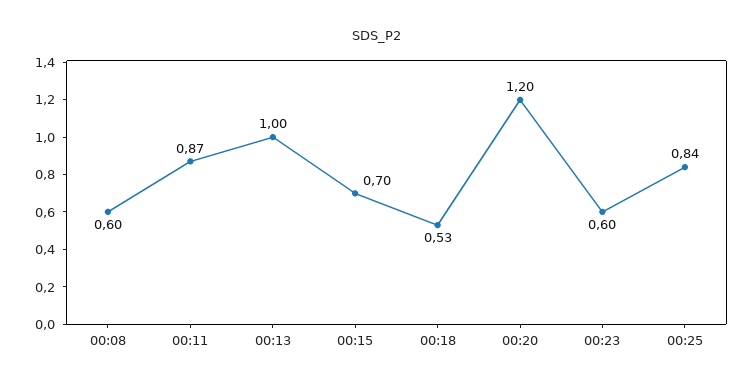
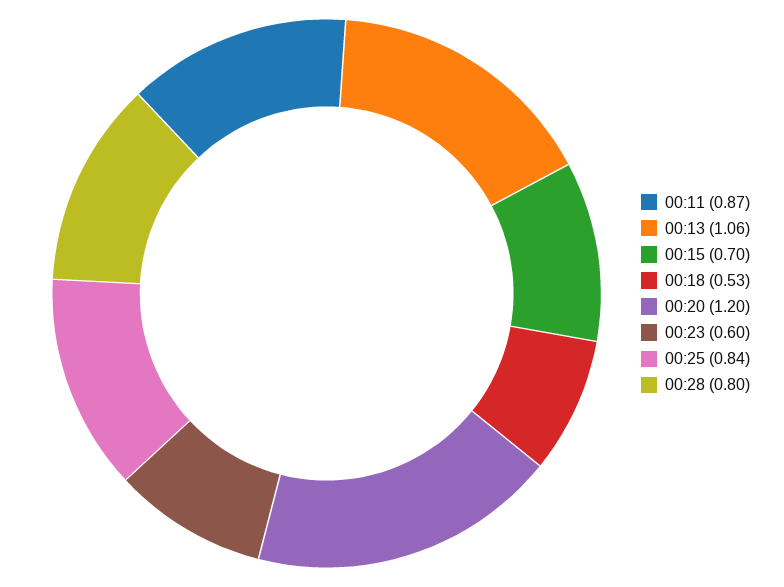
00:08: 0.6 -> none
00:13: 1 -> 1.06
00:28: none -> 0.8

